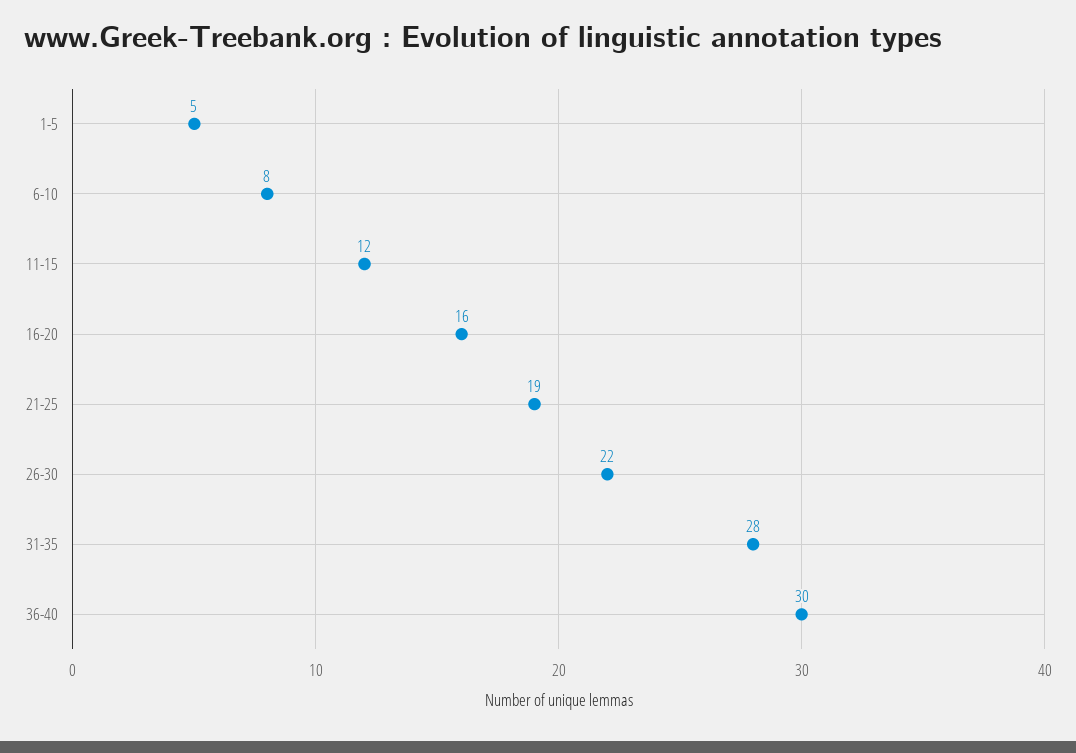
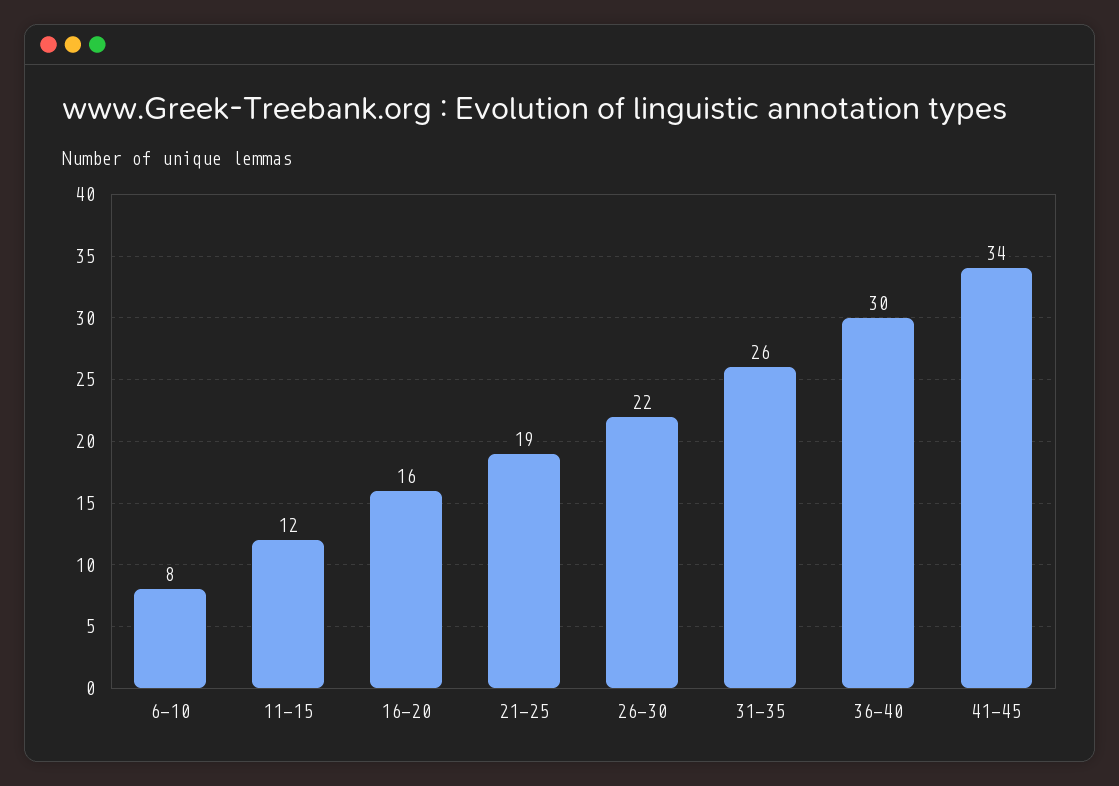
1-5: 5 -> none
31-35: 28 -> 26
41-45: none -> 34

